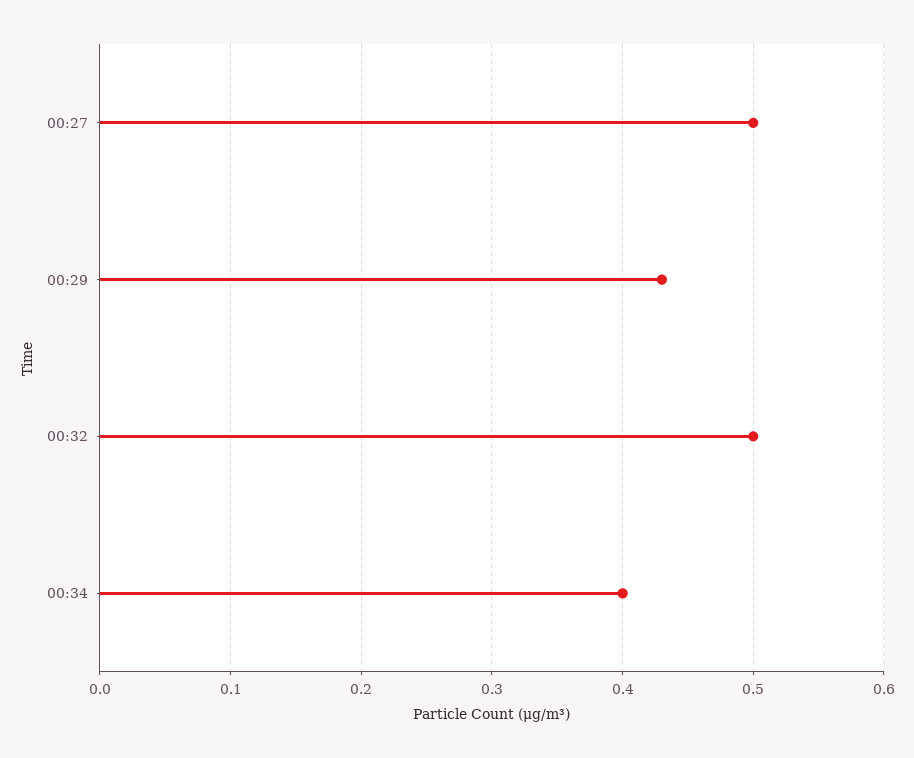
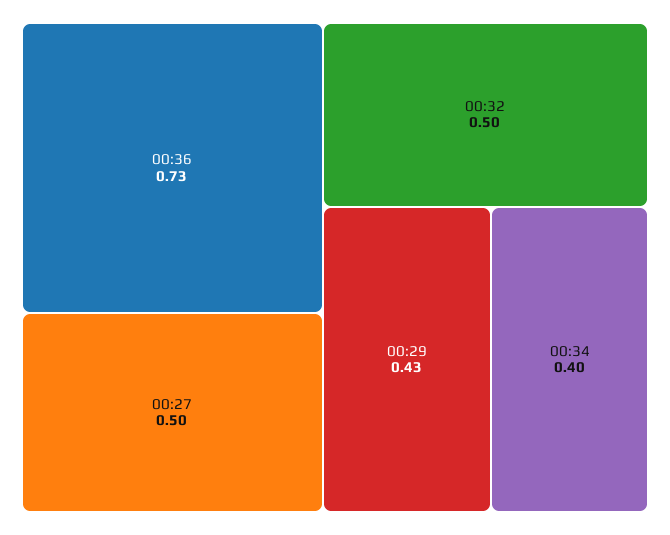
00:36: none -> 0.73

